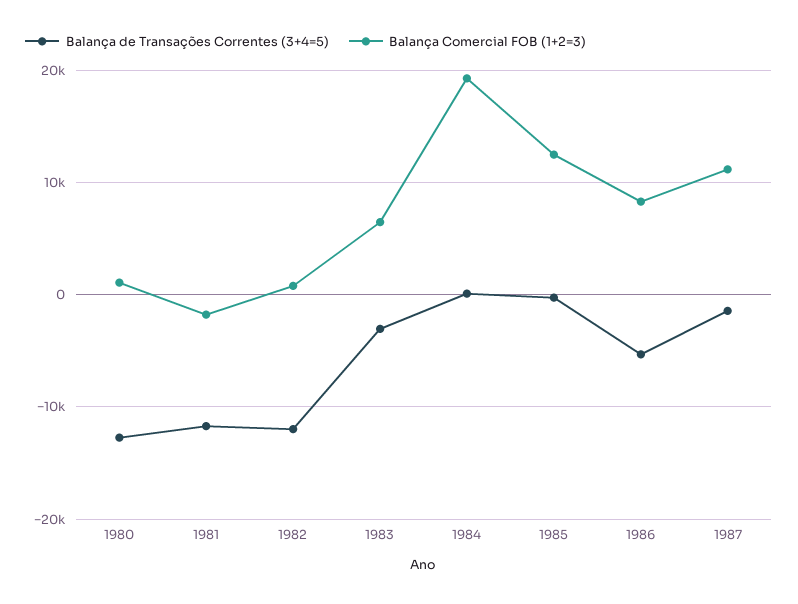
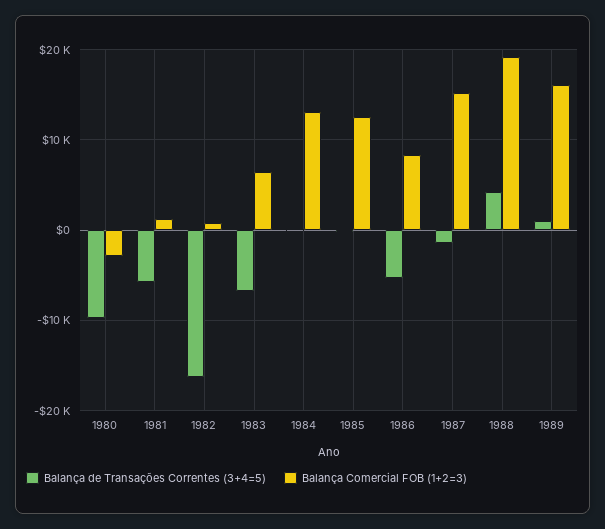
Balança de Transações Correntes (3+4=5), 1980: -13000 -> -10000
Balança Comercial FOB (1+2=3), 1980: 1000 -> -3000
Balança de Transações Correntes (3+4=5), 1981: -12000 -> -6000
Balança Comercial FOB (1+2=3), 1981: -2000 -> 1000
Balança de Transações Correntes (3+4=5), 1982: -12000 -> -16000
Balança de Transações Correntes (3+4=5), 1983: -3000 -> -7000
Balança Comercial FOB (1+2=3), 1984: 19000 -> 13000
Balança Comercial FOB (1+2=3), 1987: 11000 -> 15000
Balança de Transações Correntes (3+4=5), 1988: none -> 4000
Balança Comercial FOB (1+2=3), 1988: none -> 19000
Balança de Transações Correntes (3+4=5), 1989: none -> 1000
Balança Comercial FOB (1+2=3), 1989: none -> 16000

